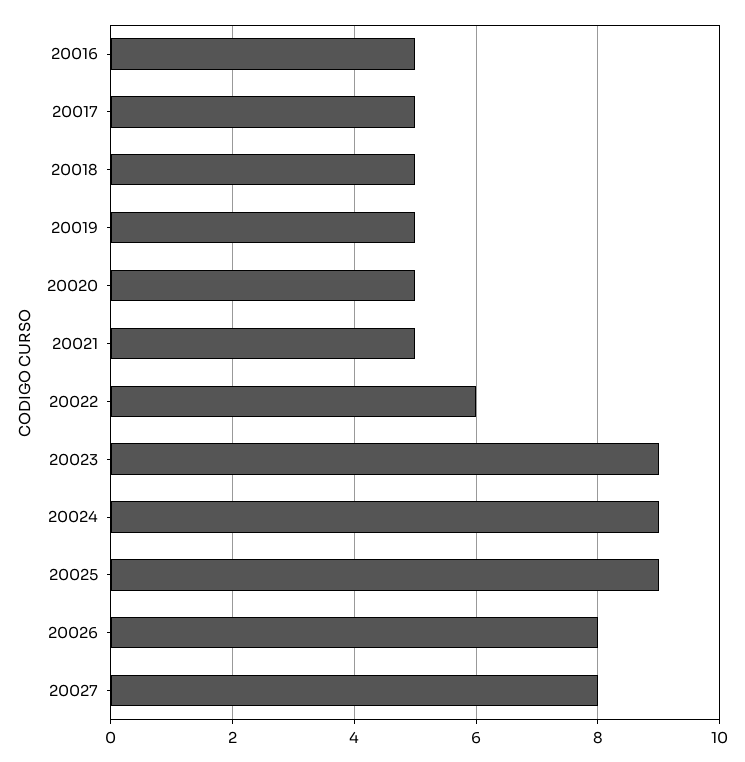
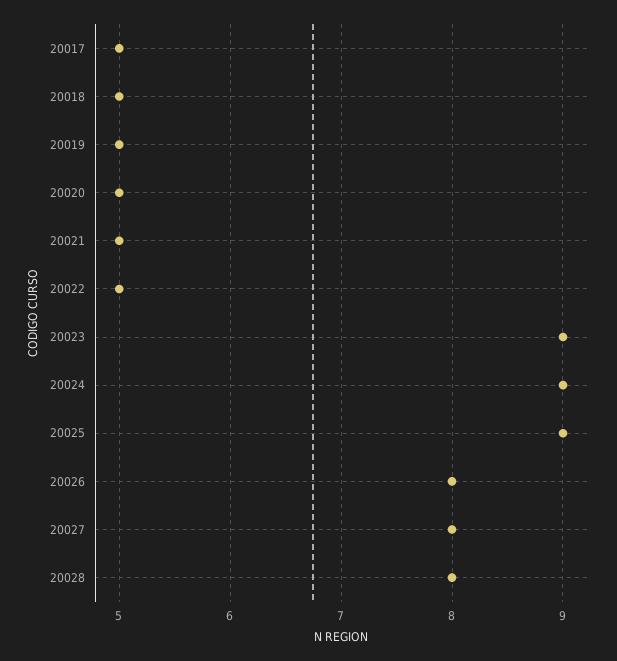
20016: 5 -> none
20022: 6 -> 5
20028: none -> 8

